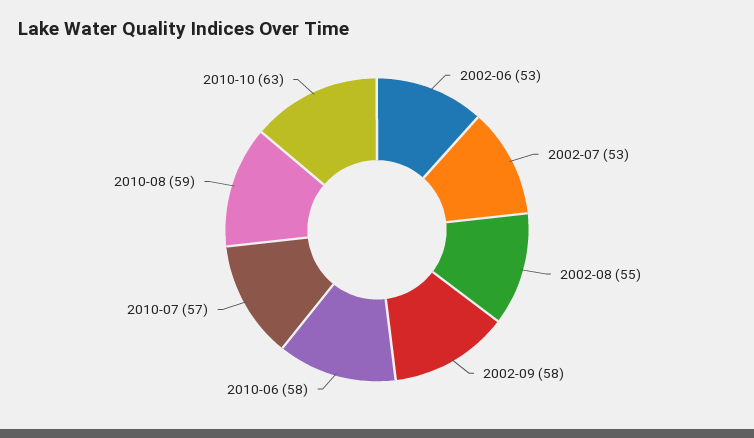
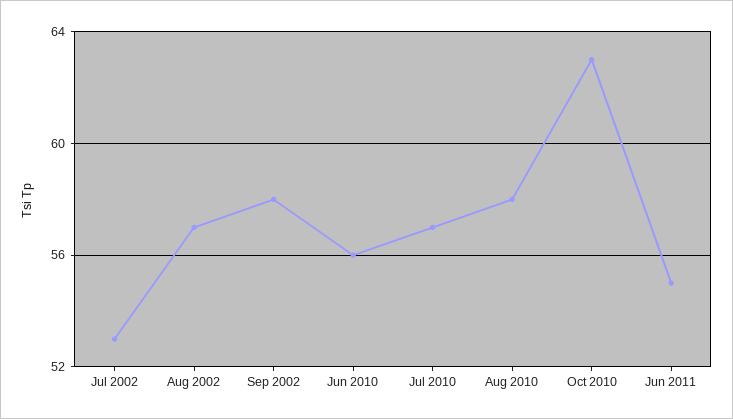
2002-06: 53 -> none
2002-08: 55 -> 57
2010-06: 58 -> 56
2010-08: 59 -> 58
Jun 2011: none -> 55

